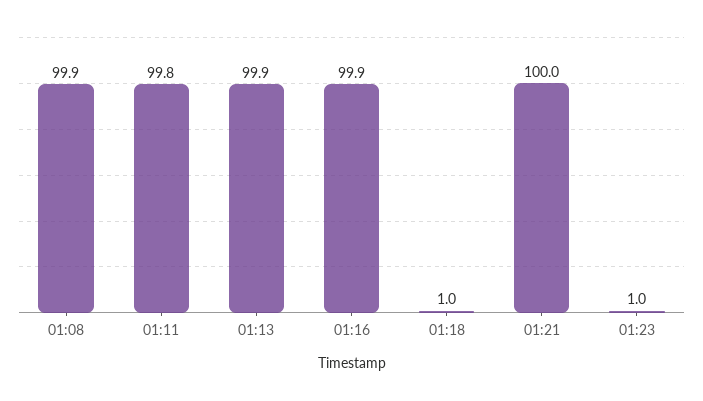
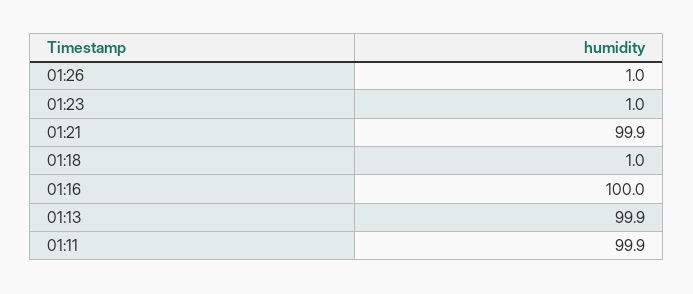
01:08: 99.9 -> none
01:11: 99.8 -> 99.9
01:16: 99.9 -> 100
01:21: 100 -> 99.9
01:26: none -> 1

